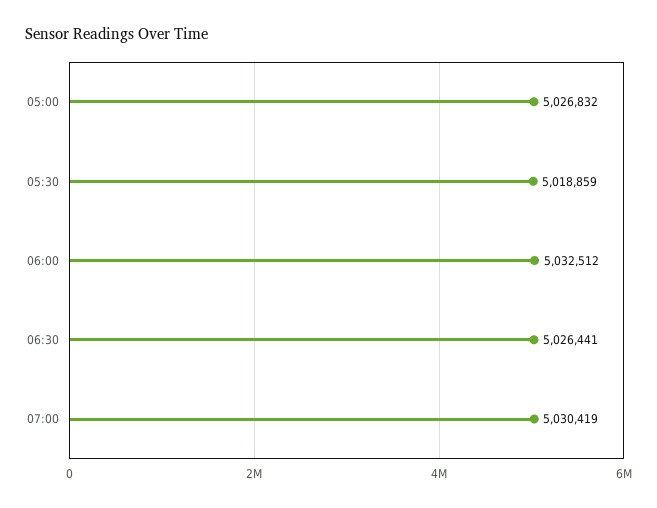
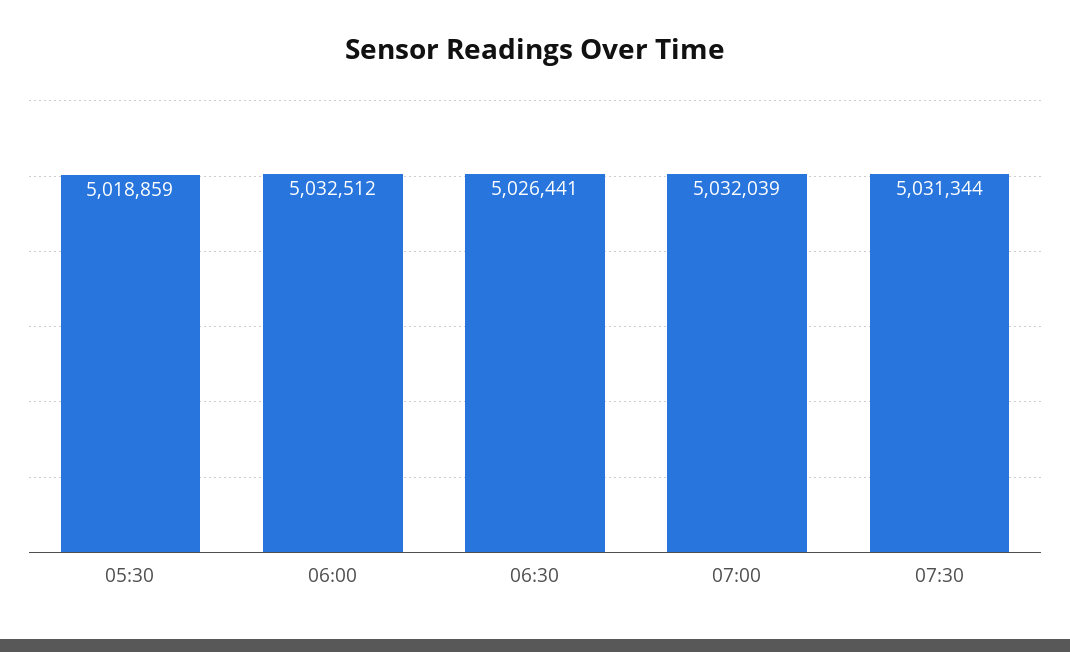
05:00: 5026832 -> none
07:00: 5030419 -> 5032039
07:30: none -> 5031344

